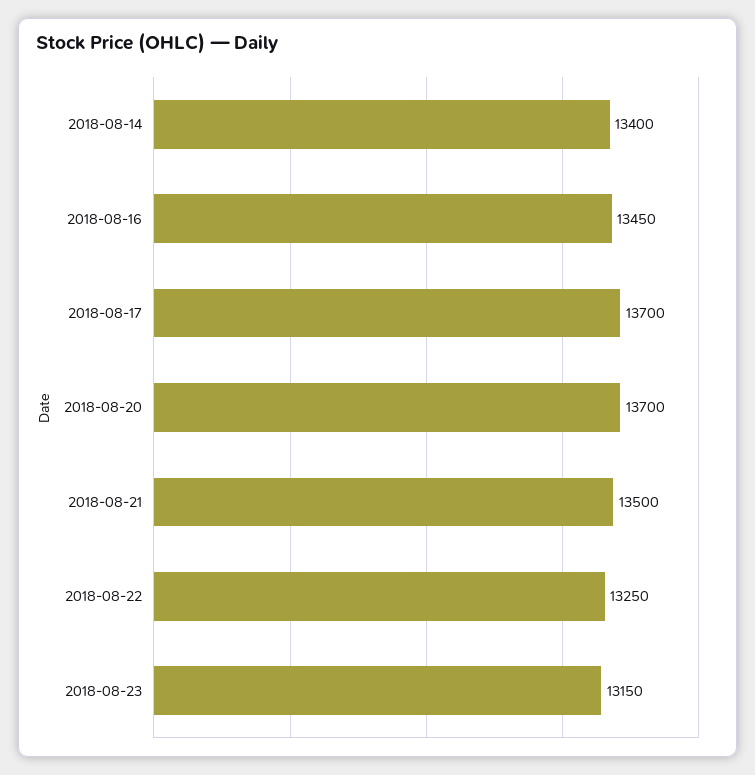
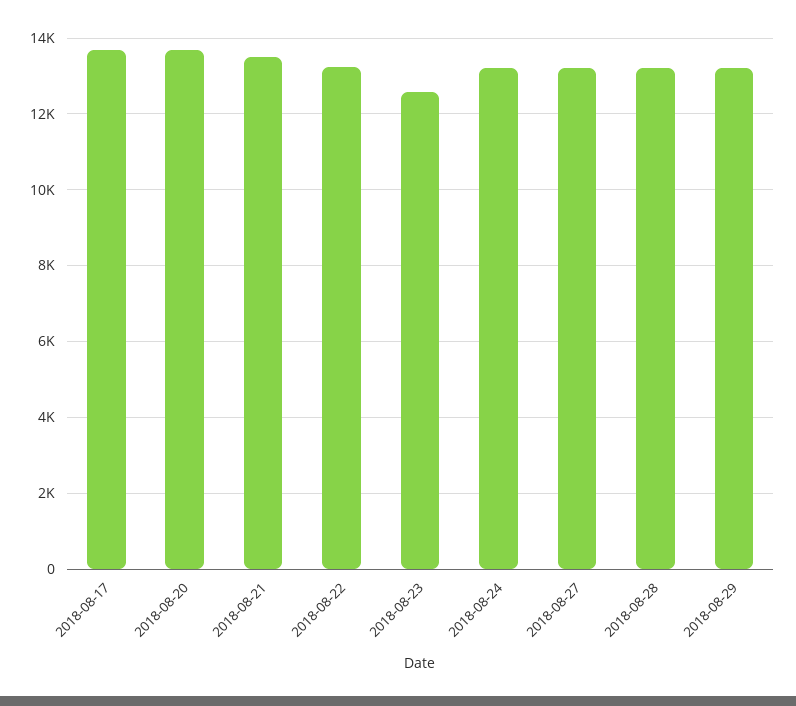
2018-08-14: 13400 -> none
2018-08-16: 13450 -> none
2018-08-23: 13150 -> 12600
2018-08-24: none -> 13200
2018-08-27: none -> 13200
2018-08-28: none -> 13200
2018-08-29: none -> 13200

